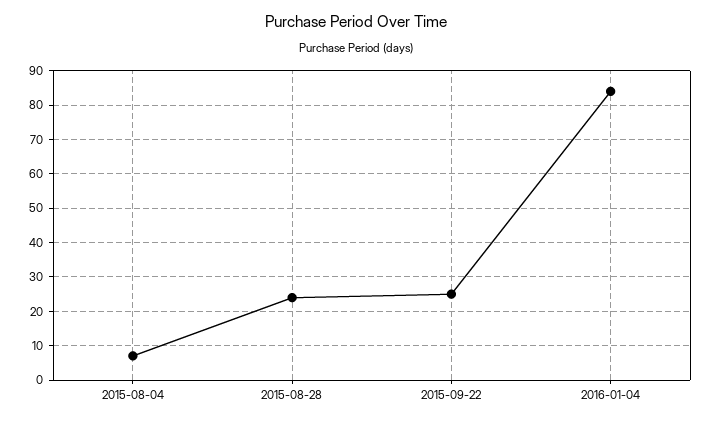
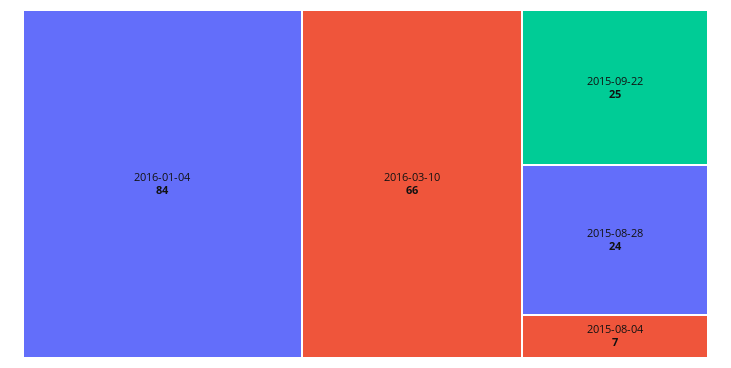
2016-03-10: none -> 66

